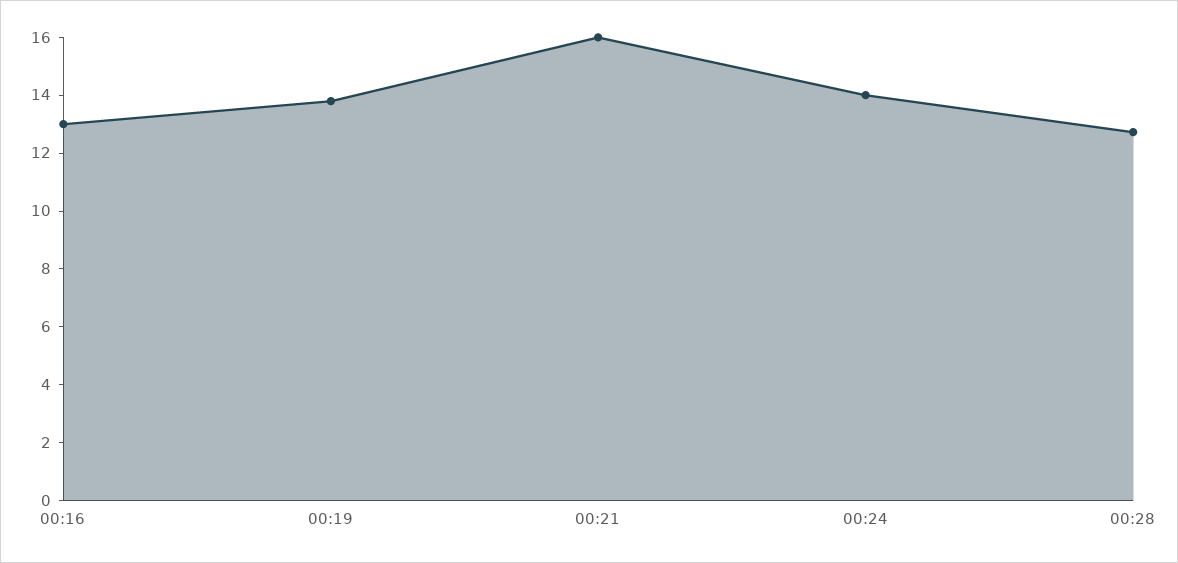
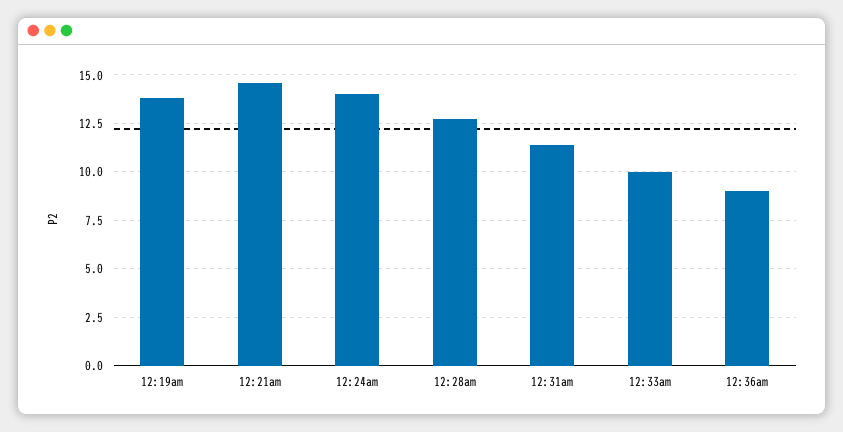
00:16: 13 -> none
00:21: 16 -> 14.5
12:31am: none -> 11.5
12:33am: none -> 10
12:36am: none -> 9

